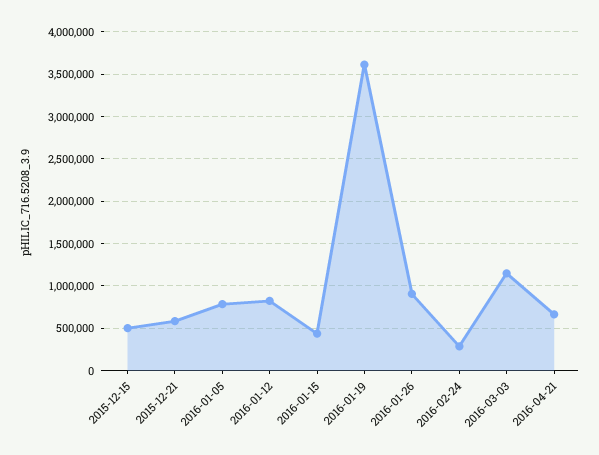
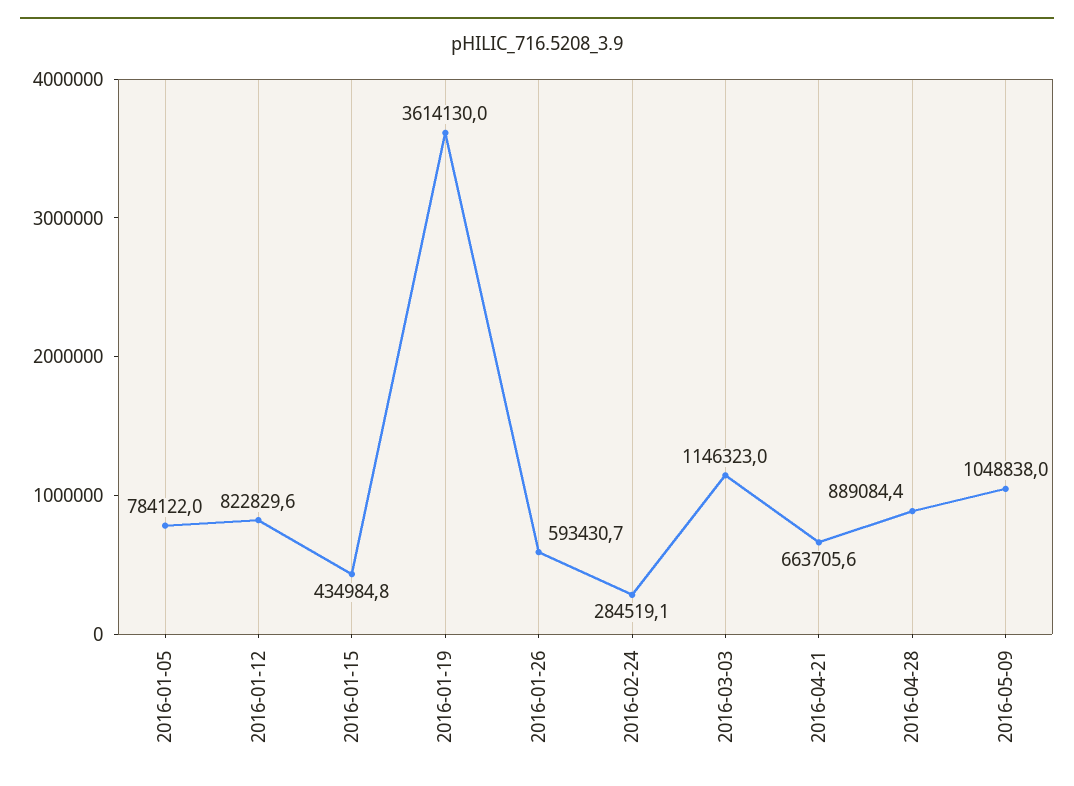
2015-12-15: 500000 -> none
2015-12-21: 600000 -> none
2016-01-26: 900000 -> 593430.7
2016-04-28: none -> 889084.4
2016-05-09: none -> 1048838

